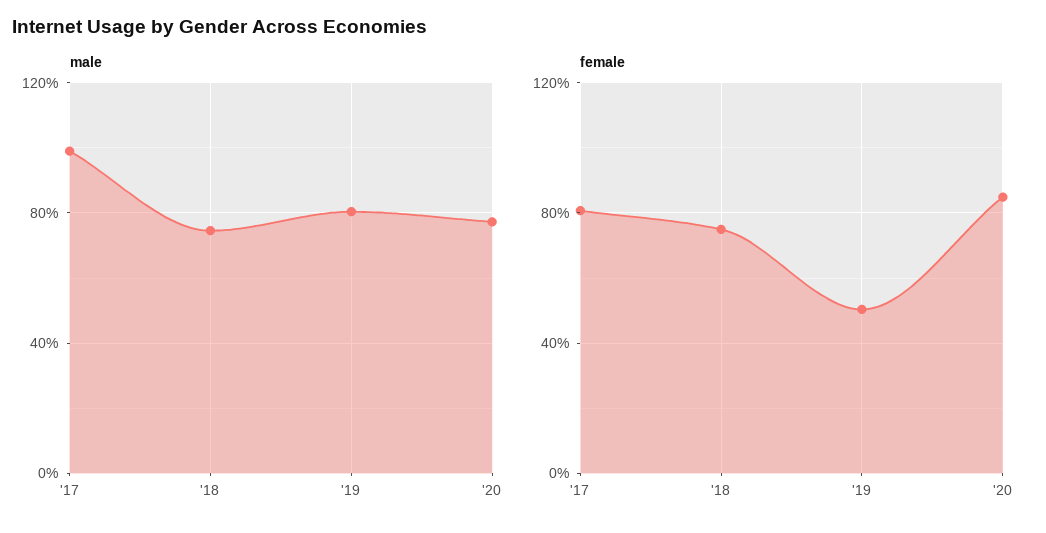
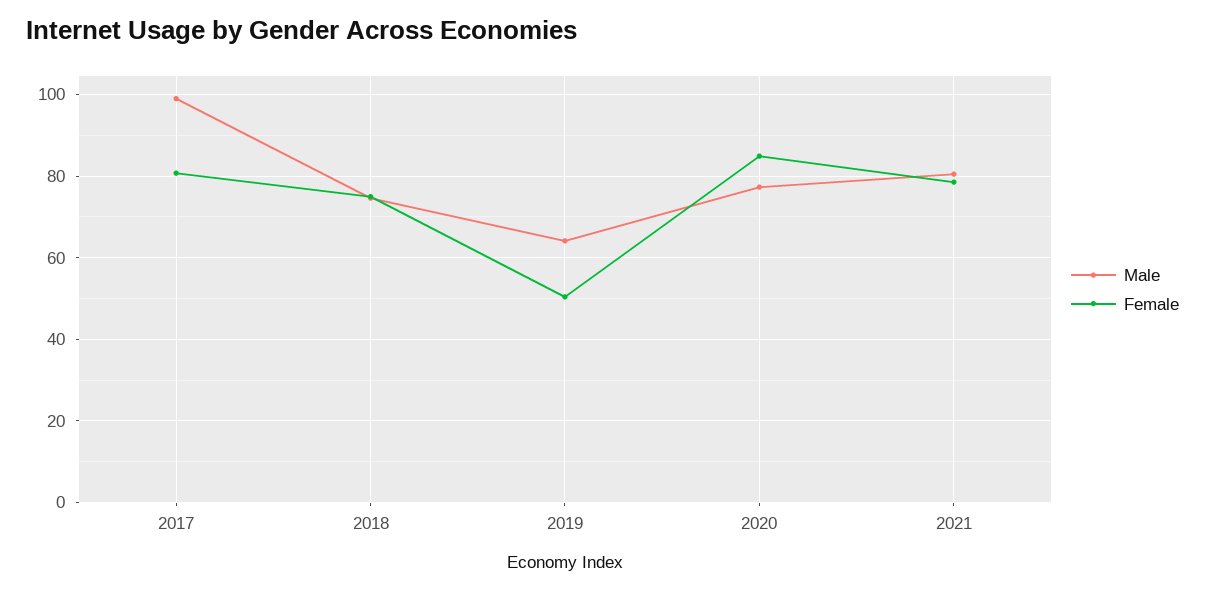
male, '19: 80 -> 64
male, 2021: none -> 80
female, 2021: none -> 78

